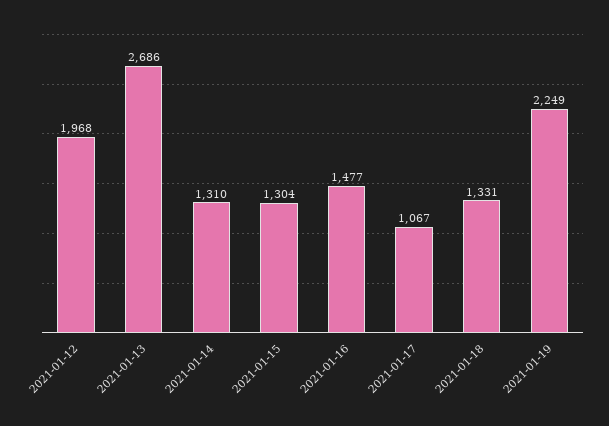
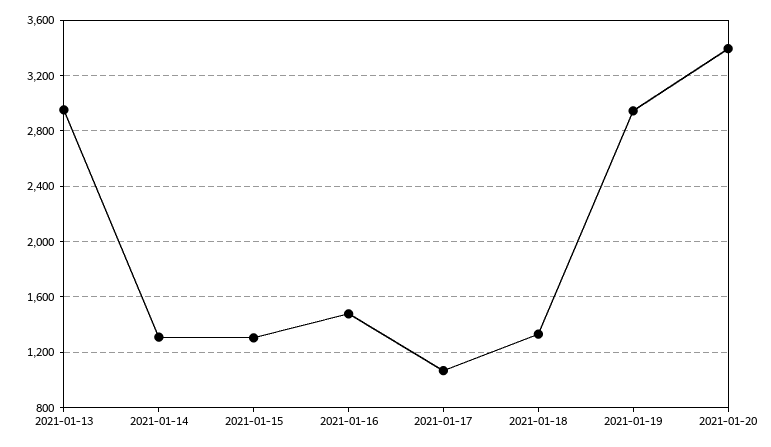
2021-01-12: 1968 -> none
2021-01-13: 2686 -> 2950
2021-01-19: 2249 -> 2950
2021-01-20: none -> 3400

